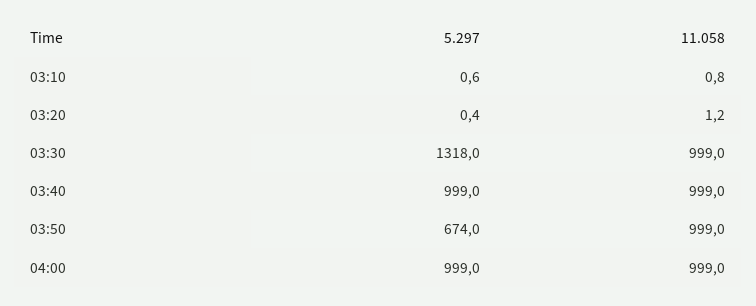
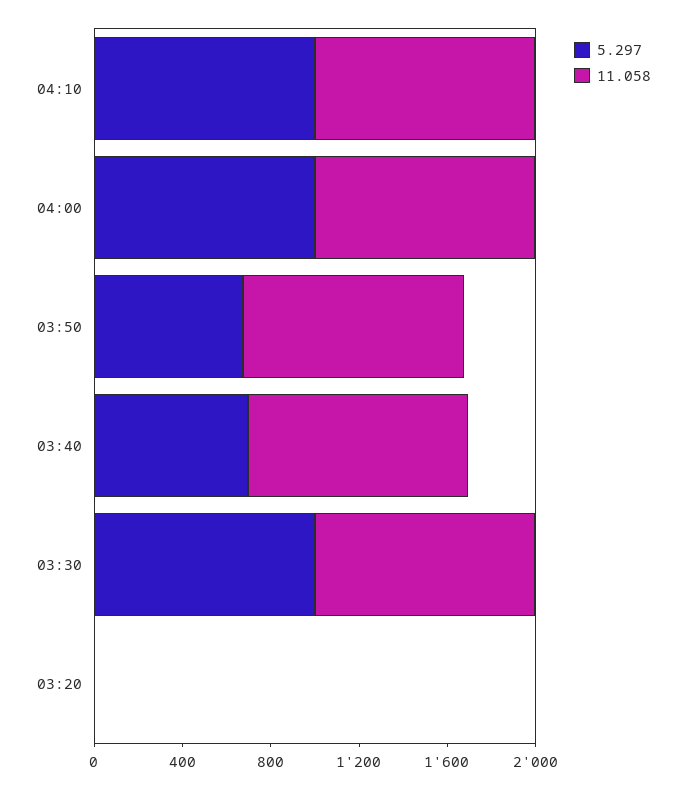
5.297, 03:10: 0.6 -> none
11.058, 03:10: 0.8 -> none
5.297, 03:30: 1318 -> 1000
5.297, 03:40: 999 -> 700
5.297, 04:10: none -> 1000
11.058, 04:10: none -> 1000

